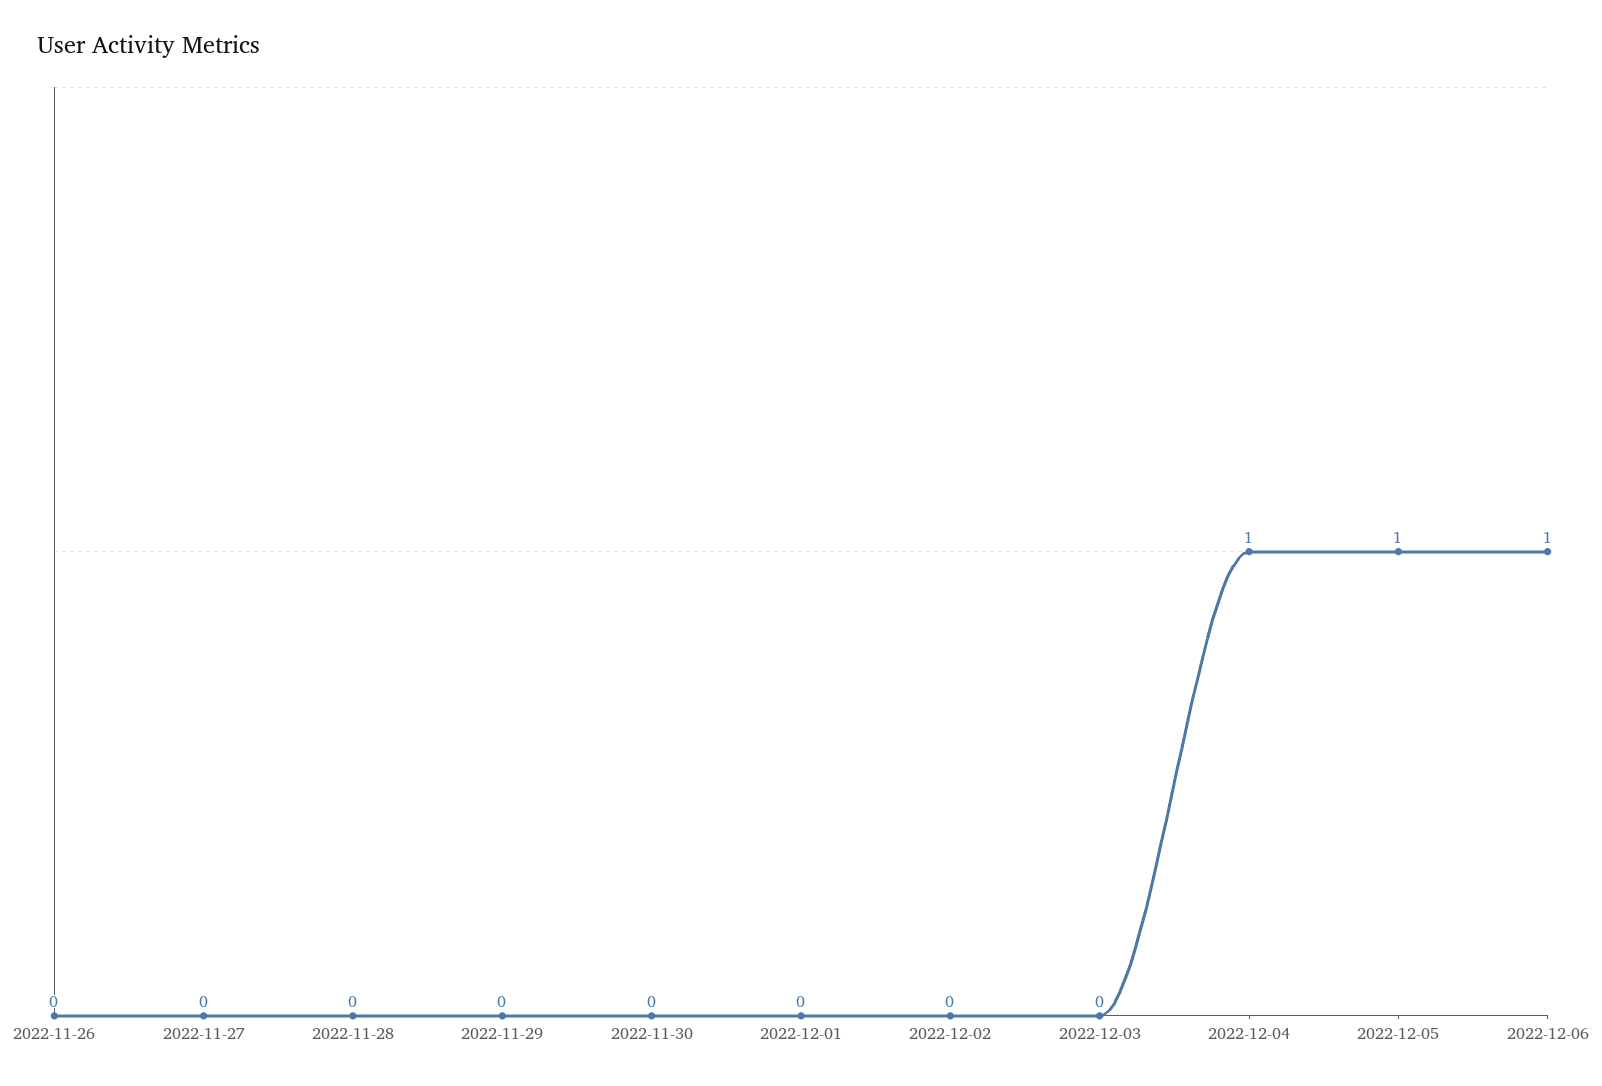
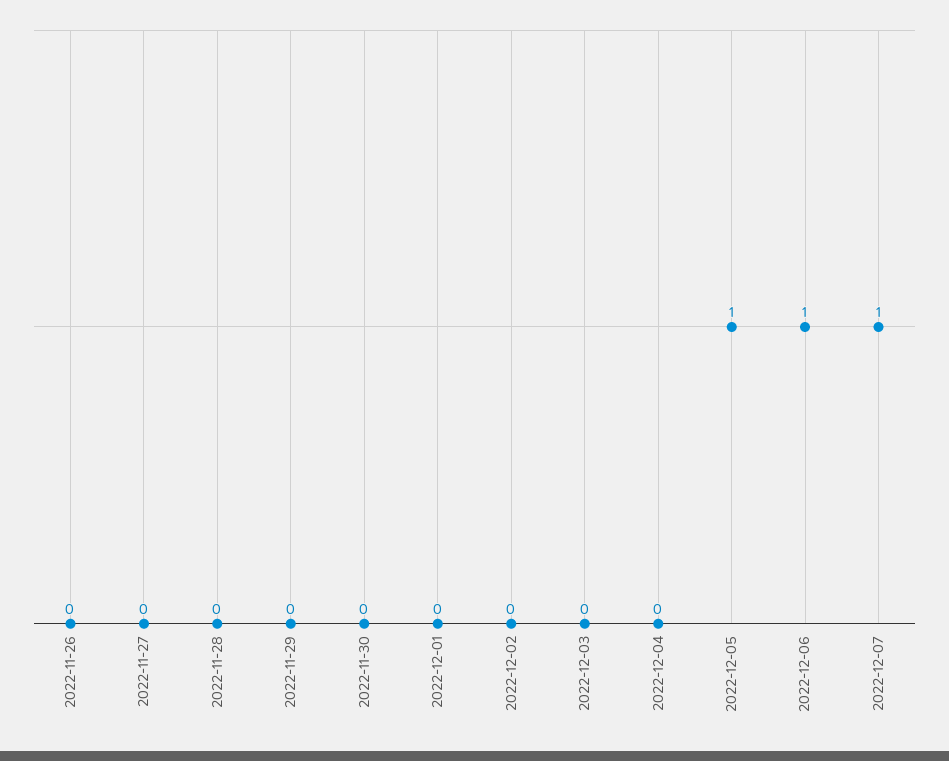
2022-12-04: 1 -> 0
2022-12-07: none -> 1

